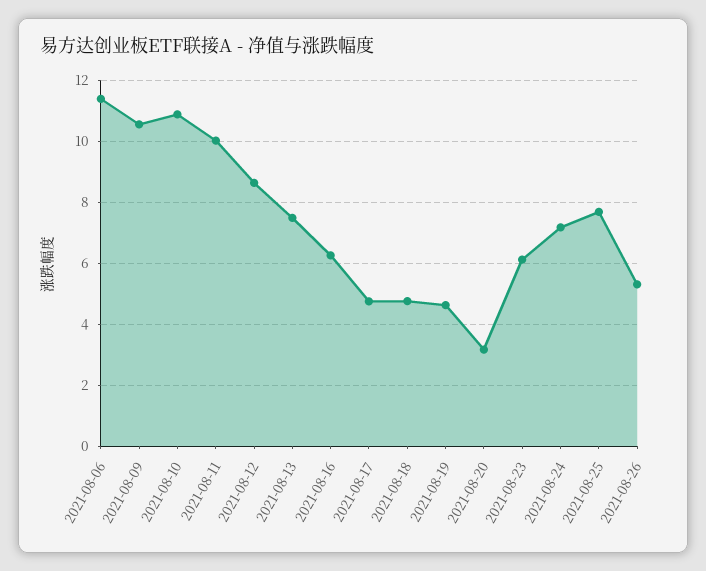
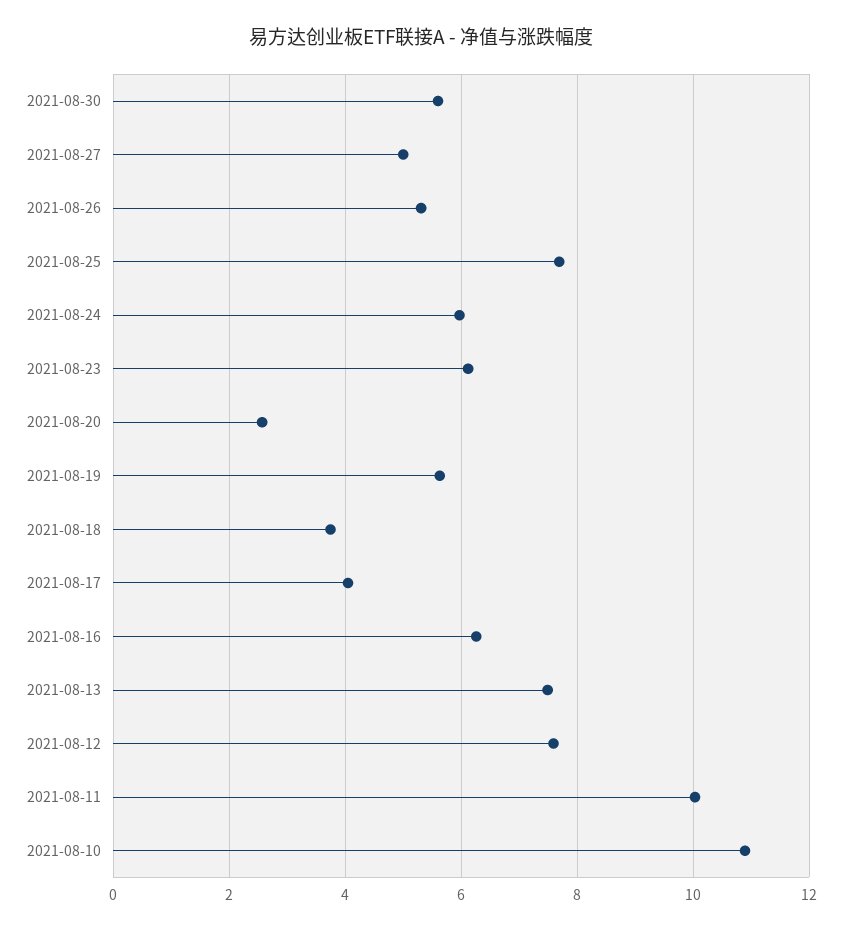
2021-08-06: 11.4 -> none
2021-08-09: 10.6 -> none
2021-08-12: 8.6 -> 7.6
2021-08-17: 4.8 -> 4
2021-08-18: 4.8 -> 3.8
2021-08-19: 4.6 -> 5.6
2021-08-20: 3.2 -> 2.6
2021-08-24: 7.2 -> 6
2021-08-30: none -> 5.6
2021-08-27: none -> 5

